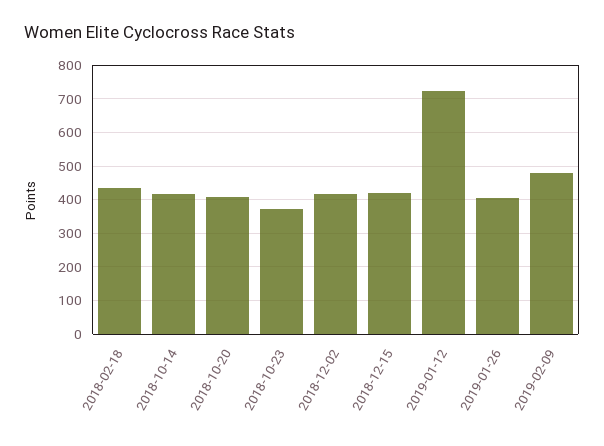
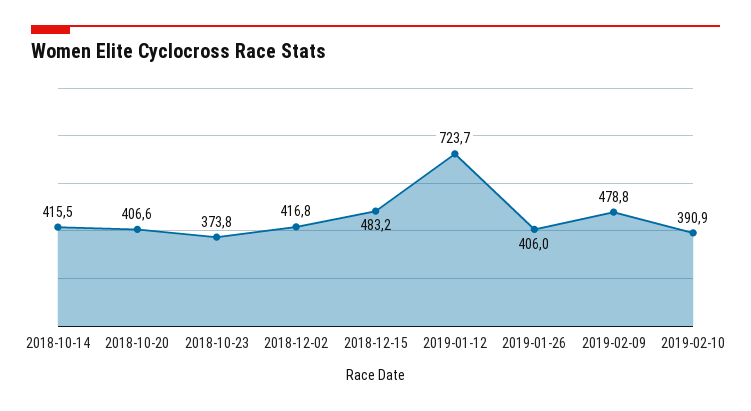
2018-02-18: 440 -> none
2018-12-15: 420 -> 483.2
2019-02-10: none -> 390.9

